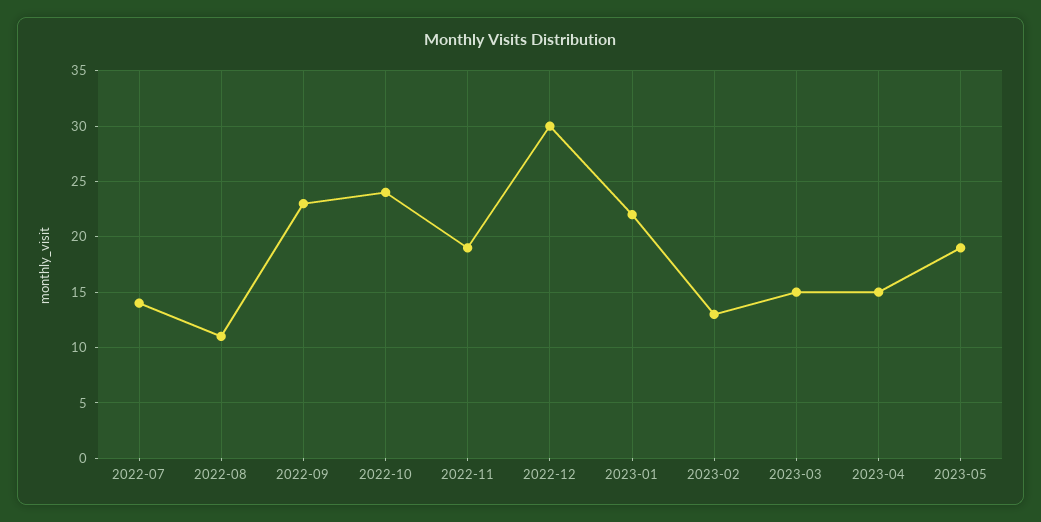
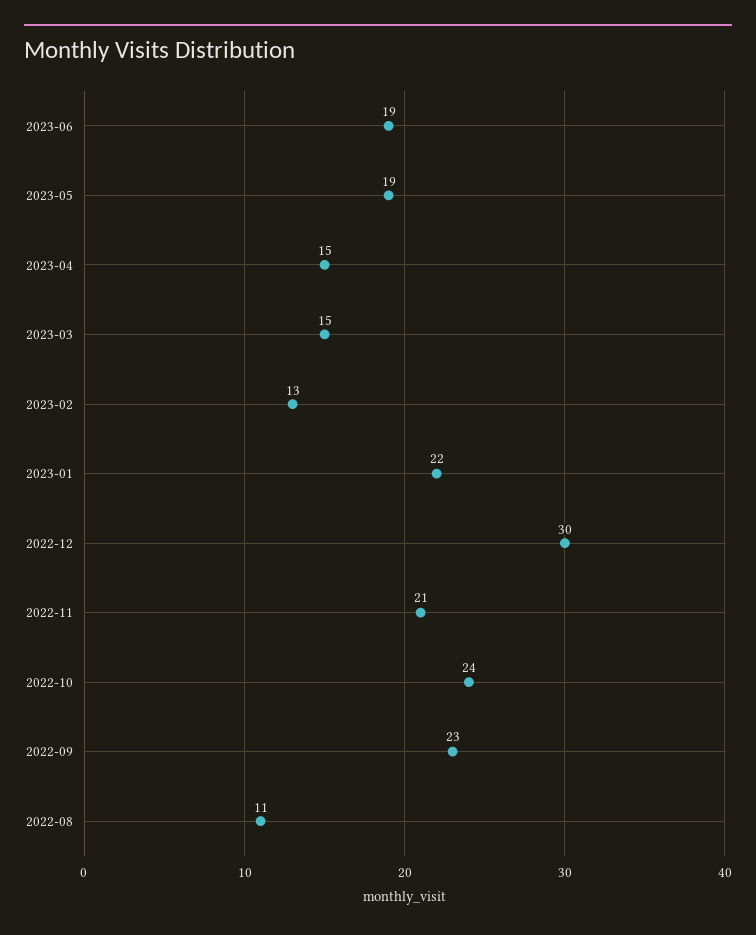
2022-07: 14 -> none
2022-11: 19 -> 21
2023-06: none -> 19

